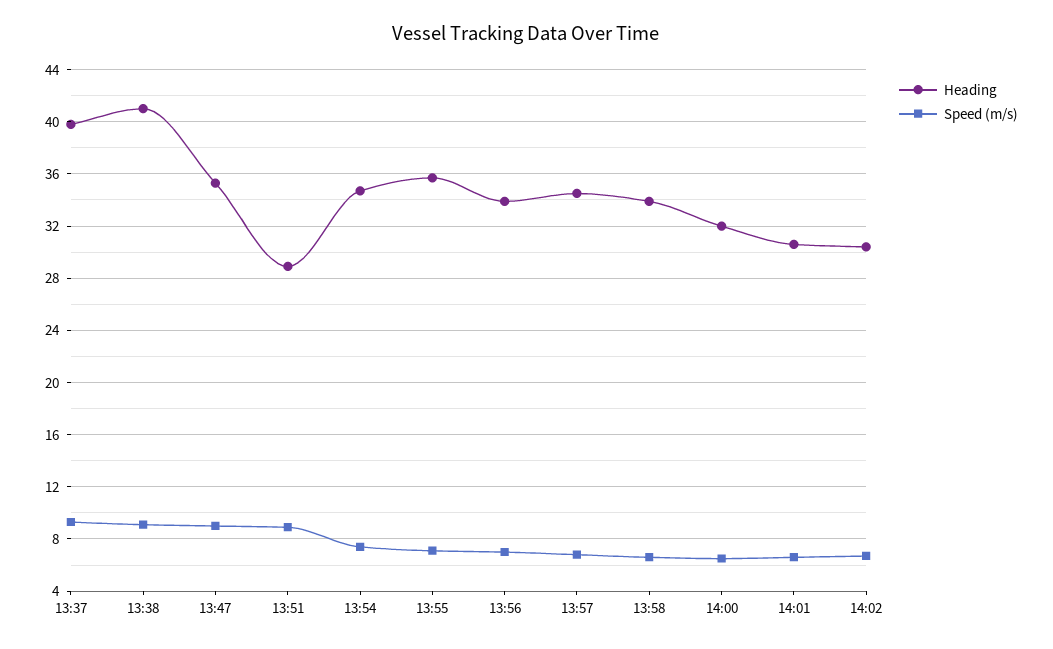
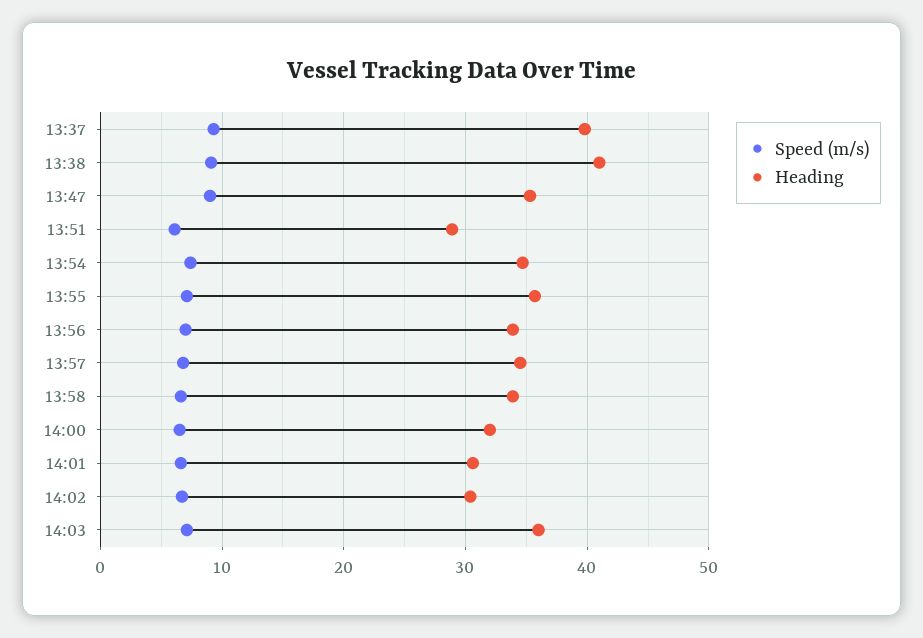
Speed (m/s), 13:51: 9 -> 6
Speed (m/s), 14:03: none -> 7
Heading, 14:03: none -> 36

